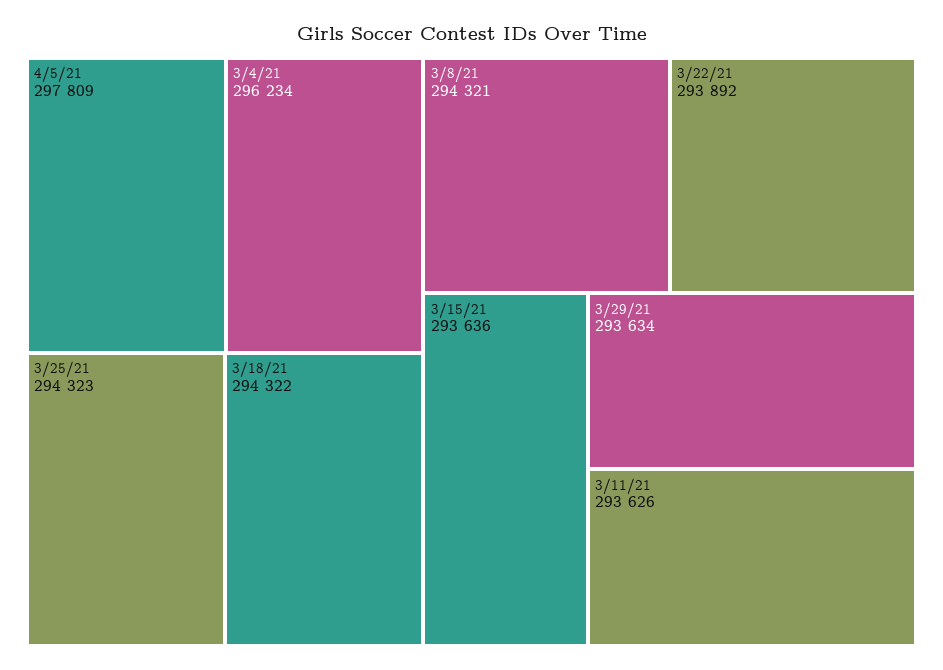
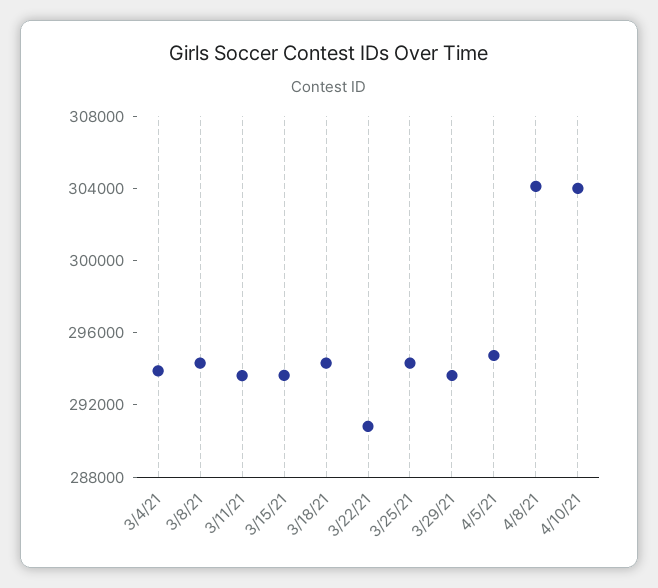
4/5/21: 297809 -> 295000
3/4/21: 296234 -> 294000
3/22/21: 293892 -> 291000
4/8/21: none -> 304000
4/10/21: none -> 304000

